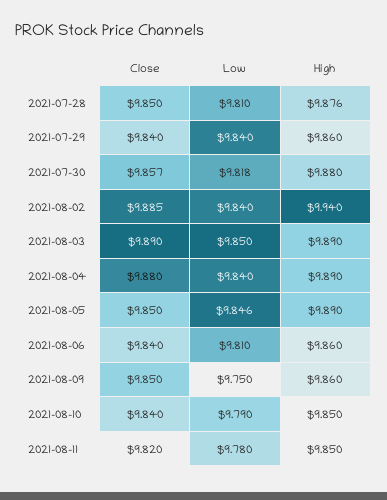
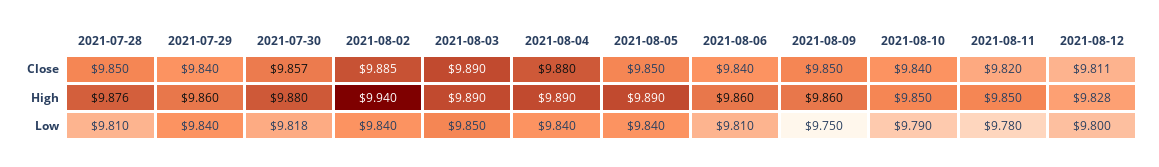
Low, 2021-08-05: 9.846 -> 9.84
Close, 2021-08-12: none -> 9.811
High, 2021-08-12: none -> 9.828
Low, 2021-08-12: none -> 9.8

